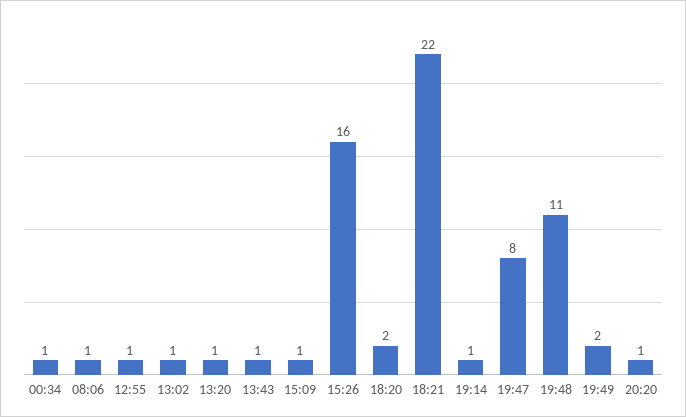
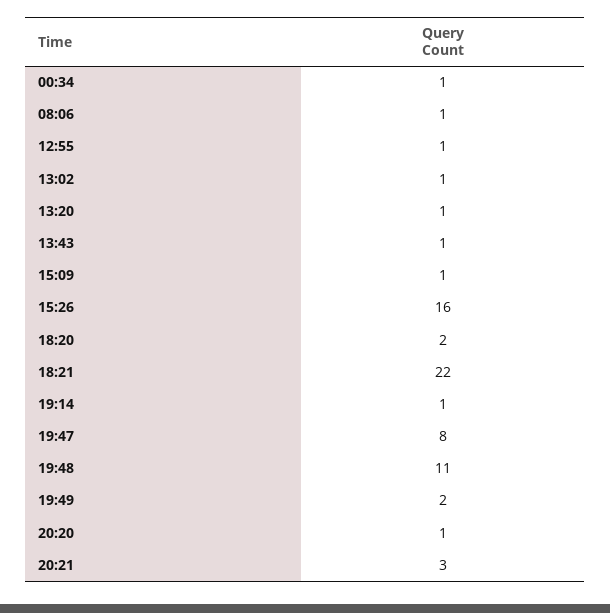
20:21: none -> 3

